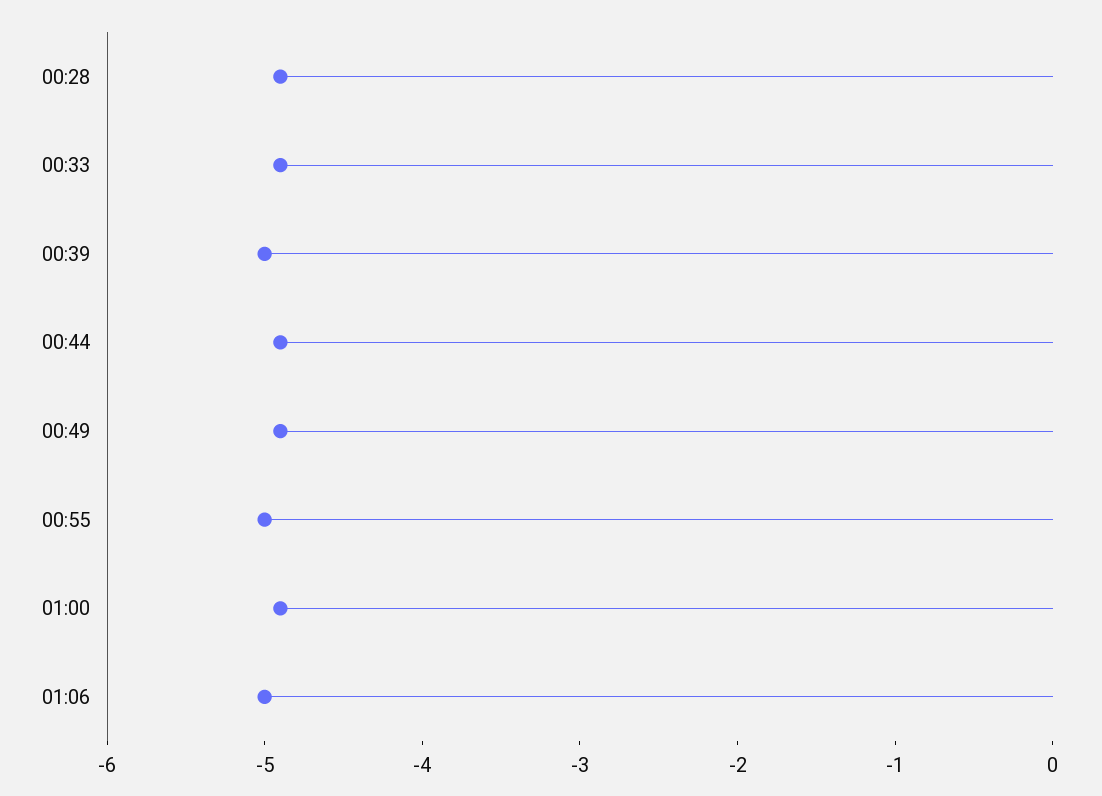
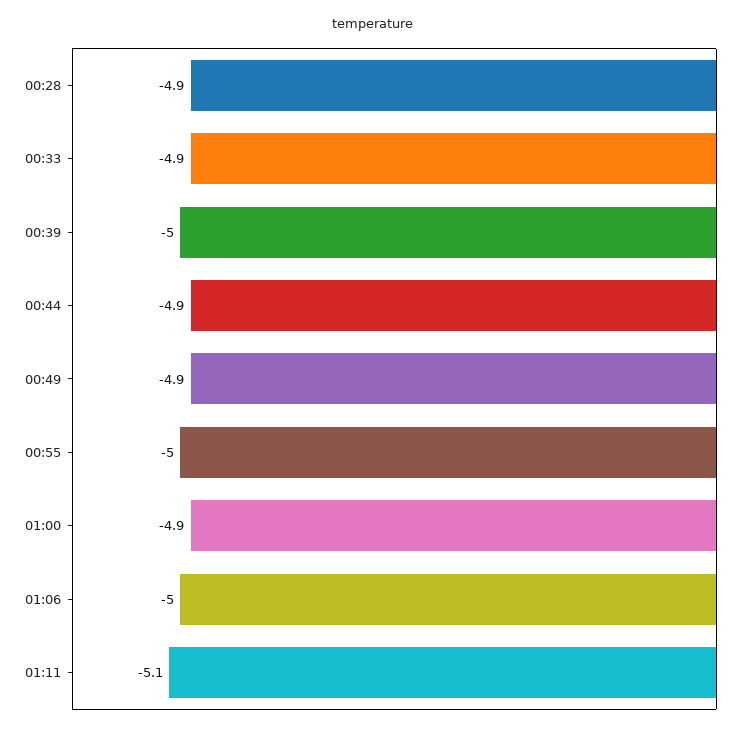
01:11: none -> -5.1

